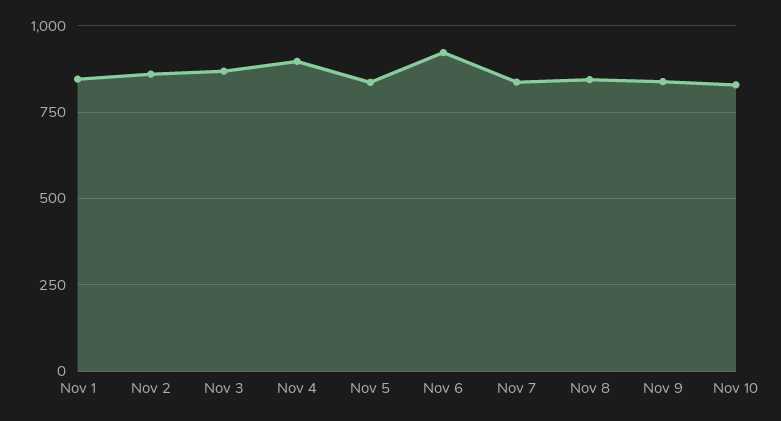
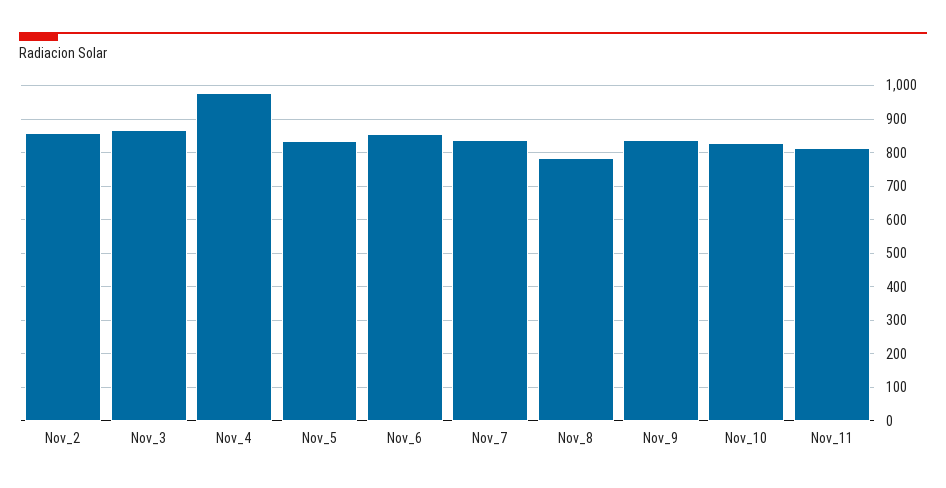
Nov 1: 850 -> none
Nov 4: 900 -> 980
Nov 6: 925 -> 860
Nov 8: 850 -> 780
Nov_11: none -> 820

